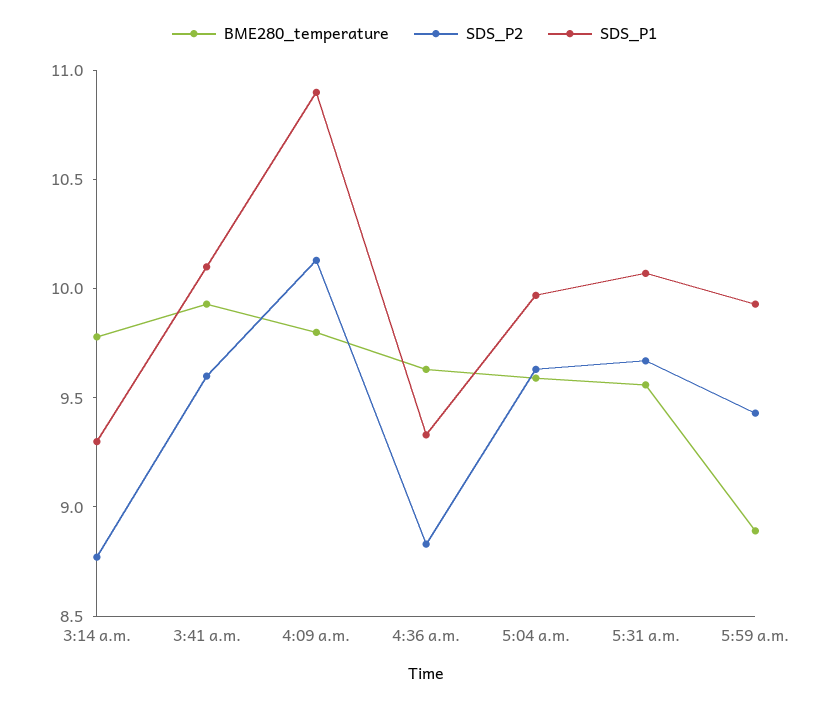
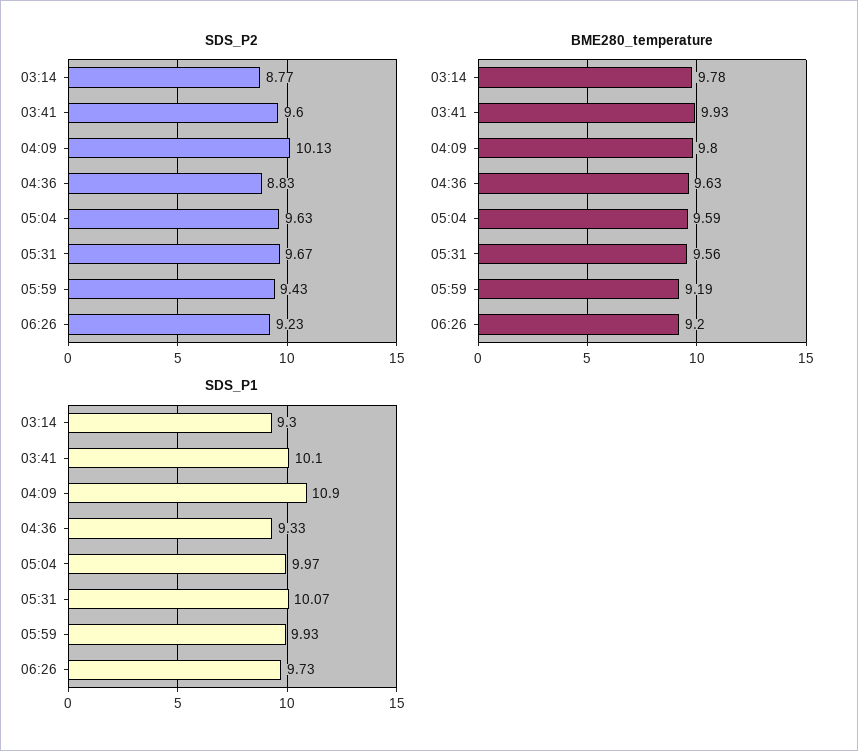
BME280_temperature, 5:59 a.m.: 8.9 -> 9.19
SDS_P2, 06:26: none -> 9.23
BME280_temperature, 06:26: none -> 9.2
SDS_P1, 06:26: none -> 9.73

